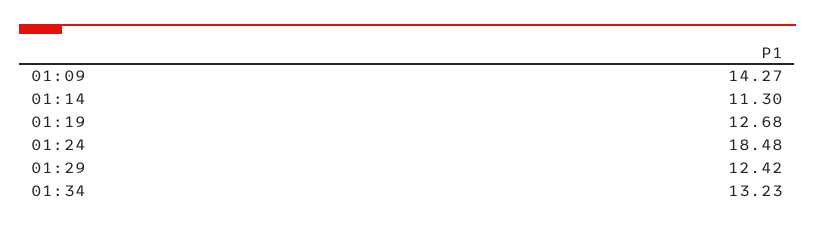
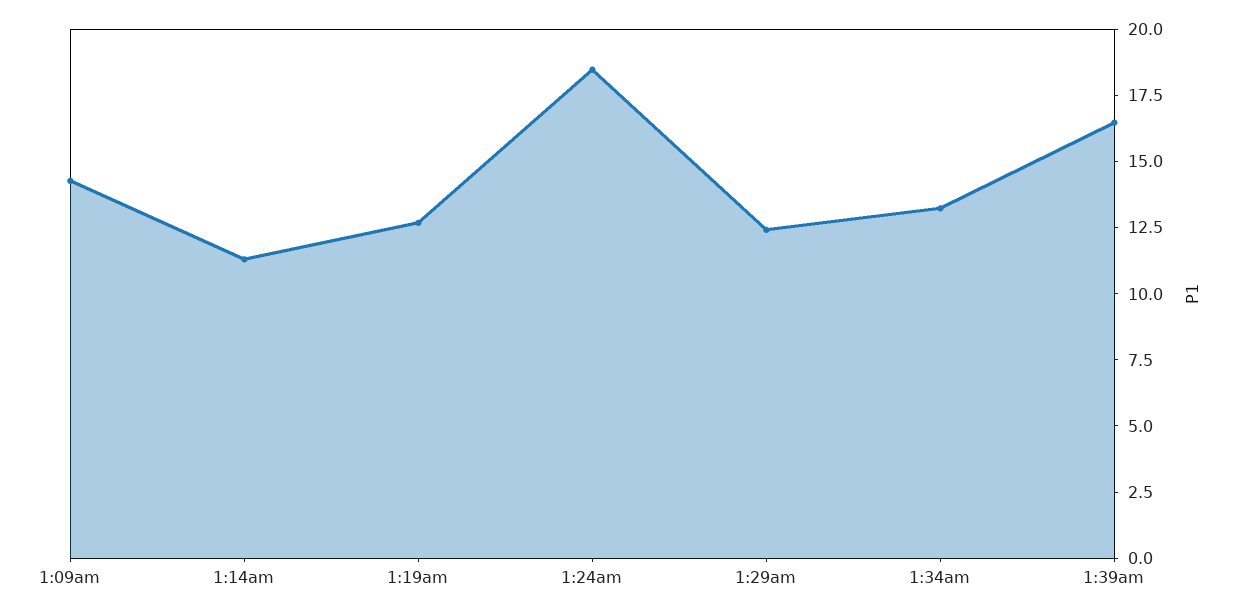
1:39am: none -> 16.5

